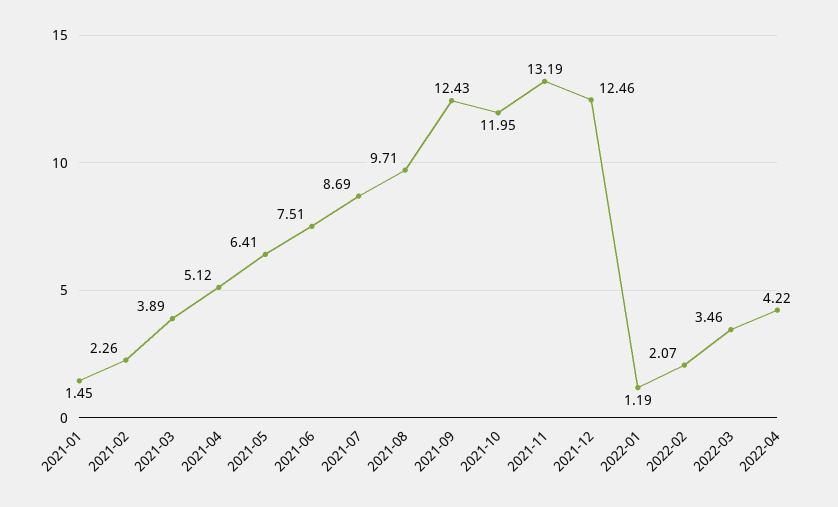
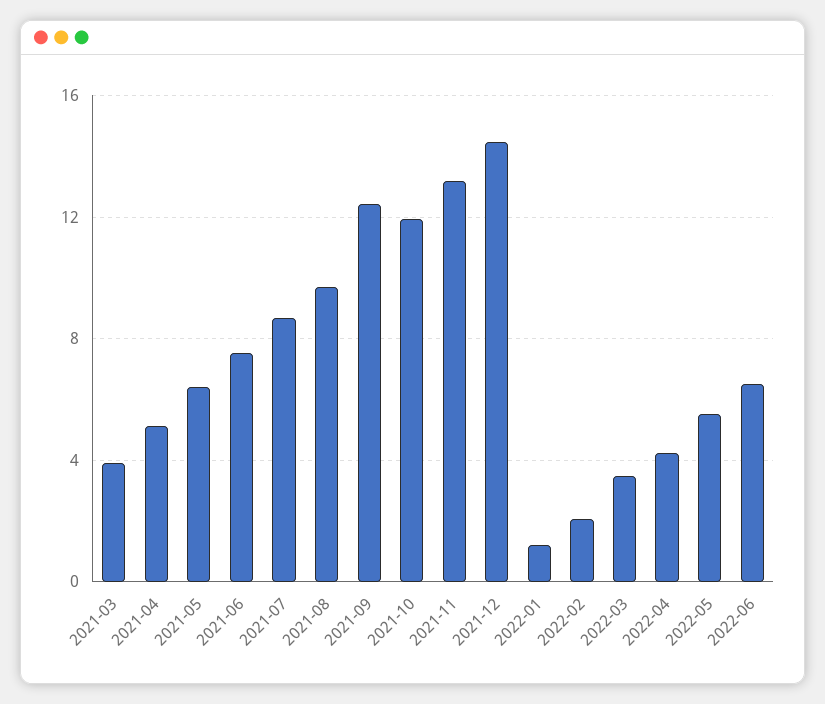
2021-01: 1.45 -> none
2021-02: 2.26 -> none
2021-12: 12.46 -> 14.5
2022-05: none -> 5.5
2022-06: none -> 6.5

